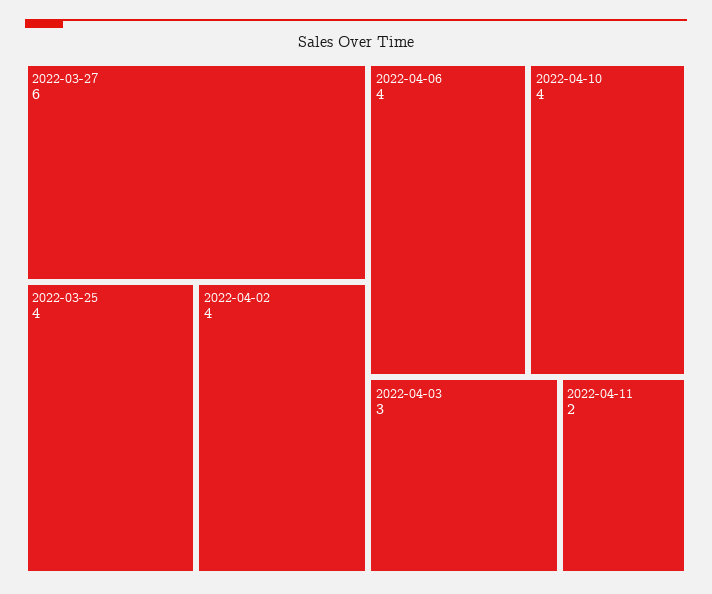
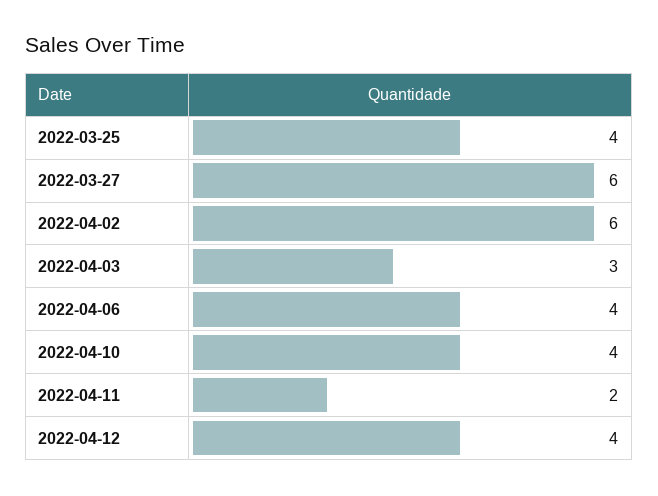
2022-04-02: 4 -> 6
2022-04-12: none -> 4

